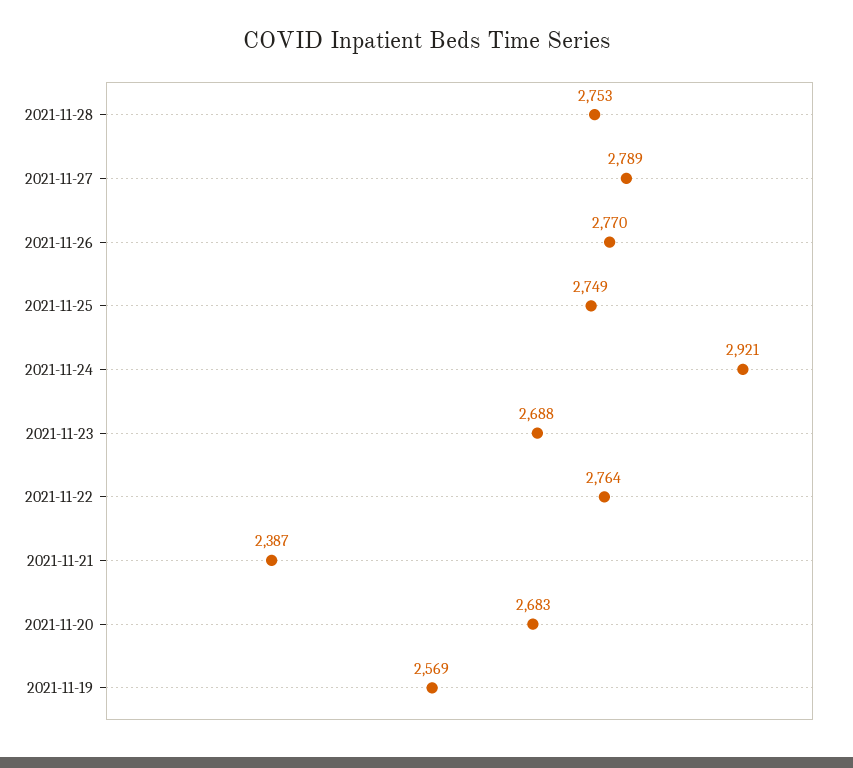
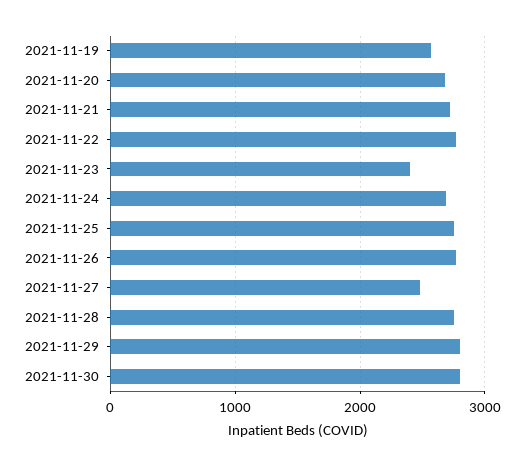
2021-11-27: 2789 -> 2500
2021-11-24: 2921 -> 2700
2021-11-23: 2688 -> 2400
2021-11-21: 2387 -> 2700
2021-11-29: none -> 2800
2021-11-30: none -> 2800

